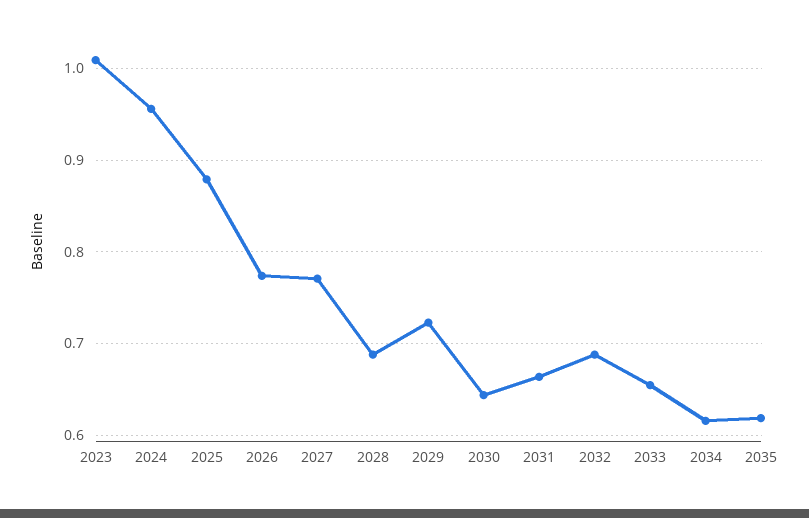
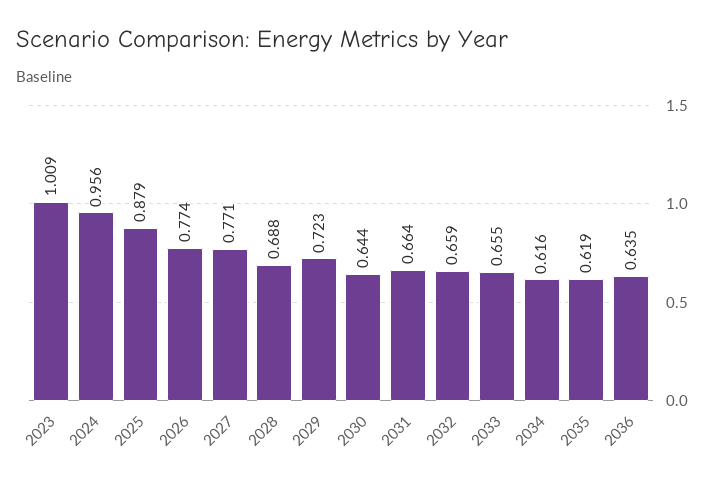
2032: 0.69 -> 0.659
2036: none -> 0.635

